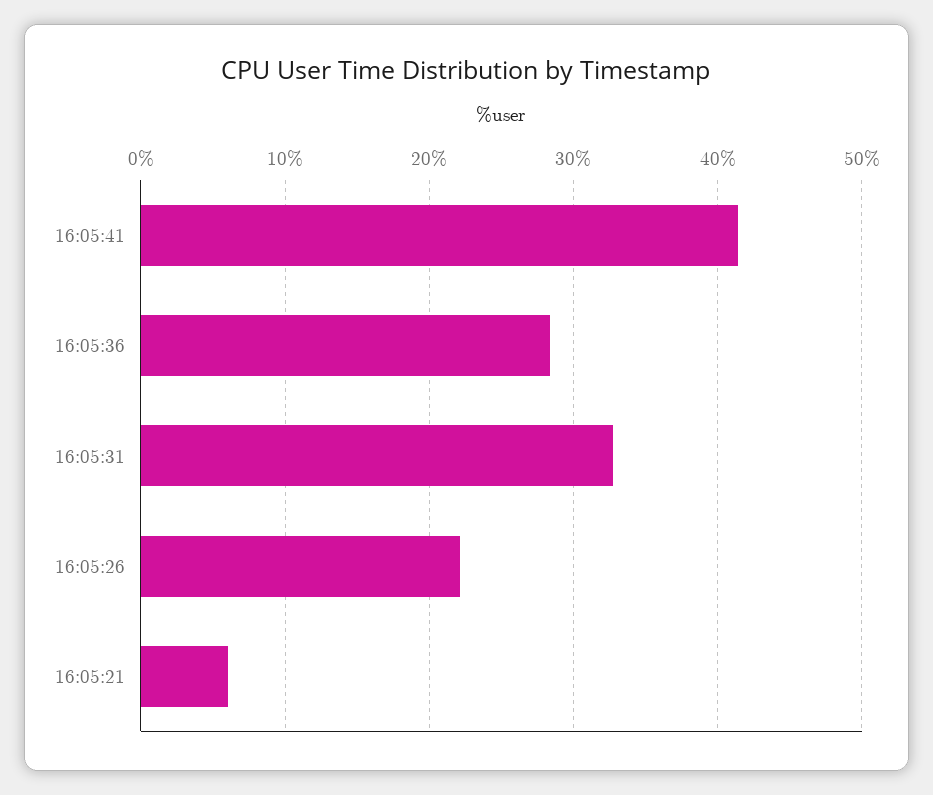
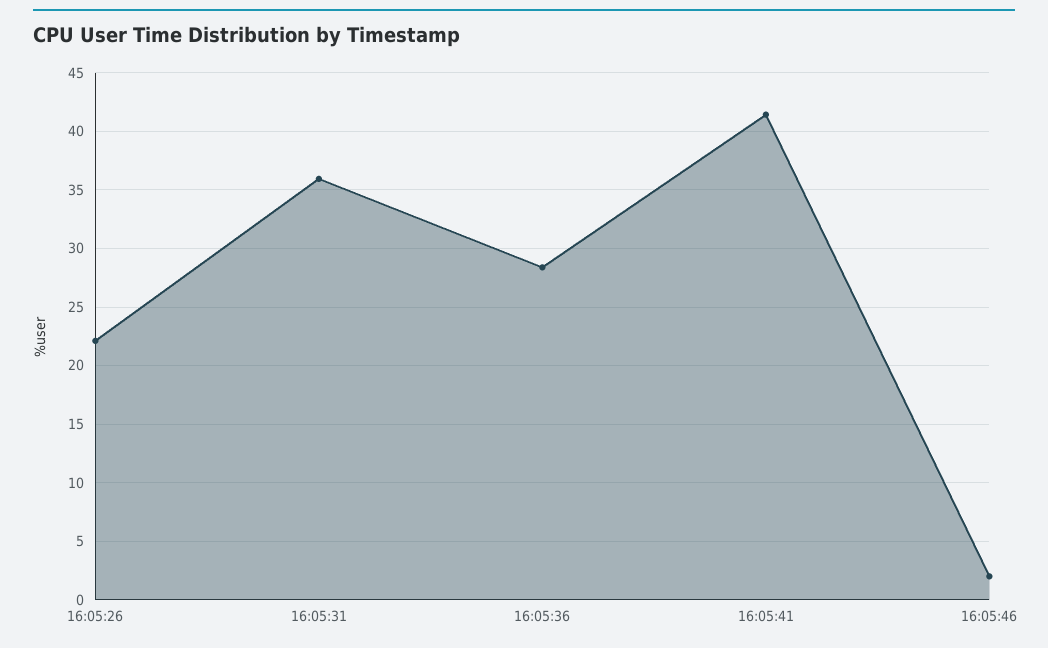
16:05:31: 33 -> 36
16:05:21: 6 -> none
16:05:46: none -> 2

